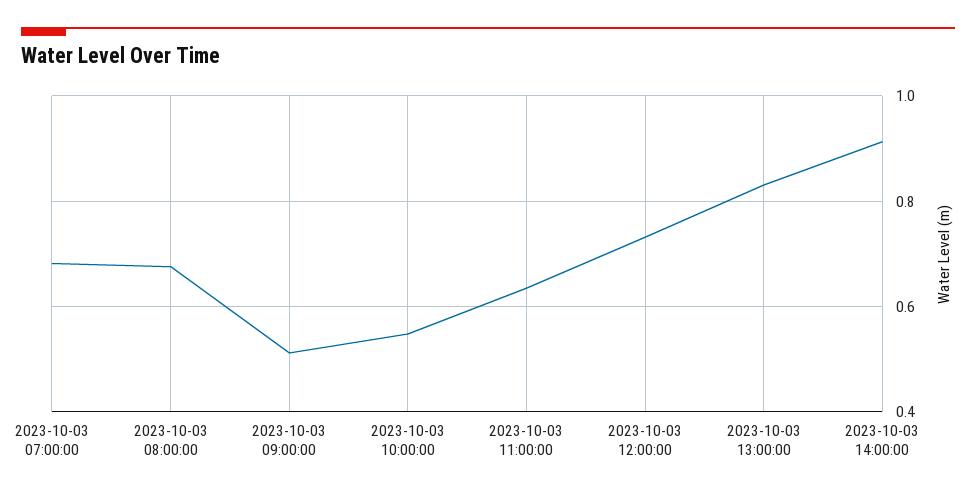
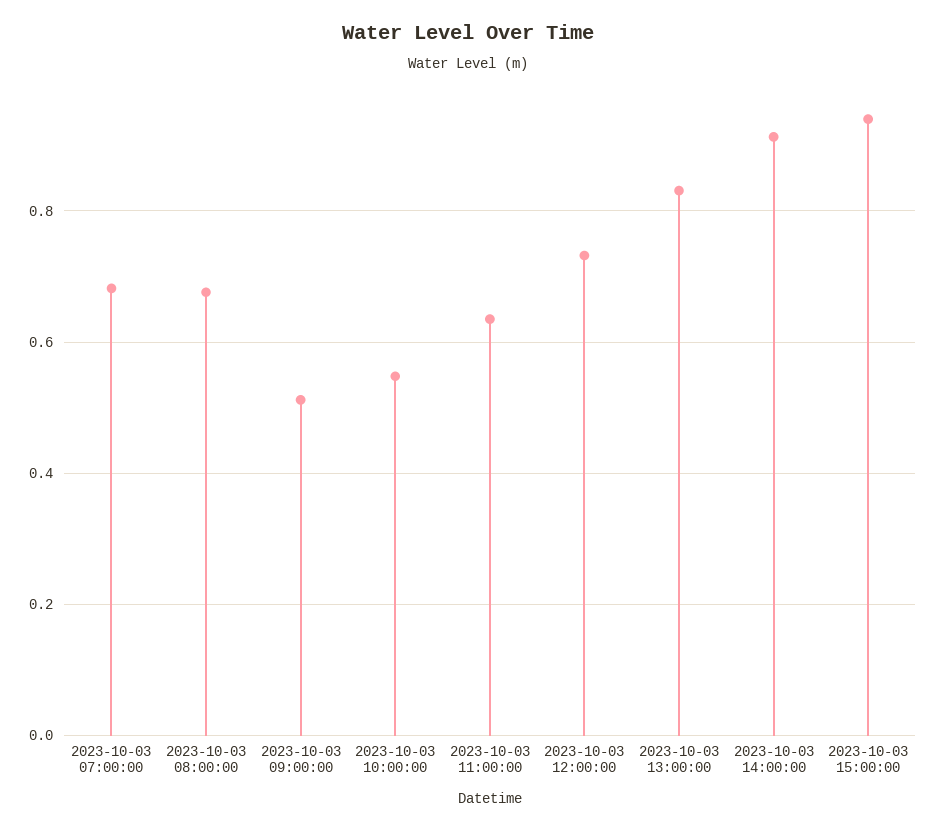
2023-10-03 15:00:00: none -> 0.94

